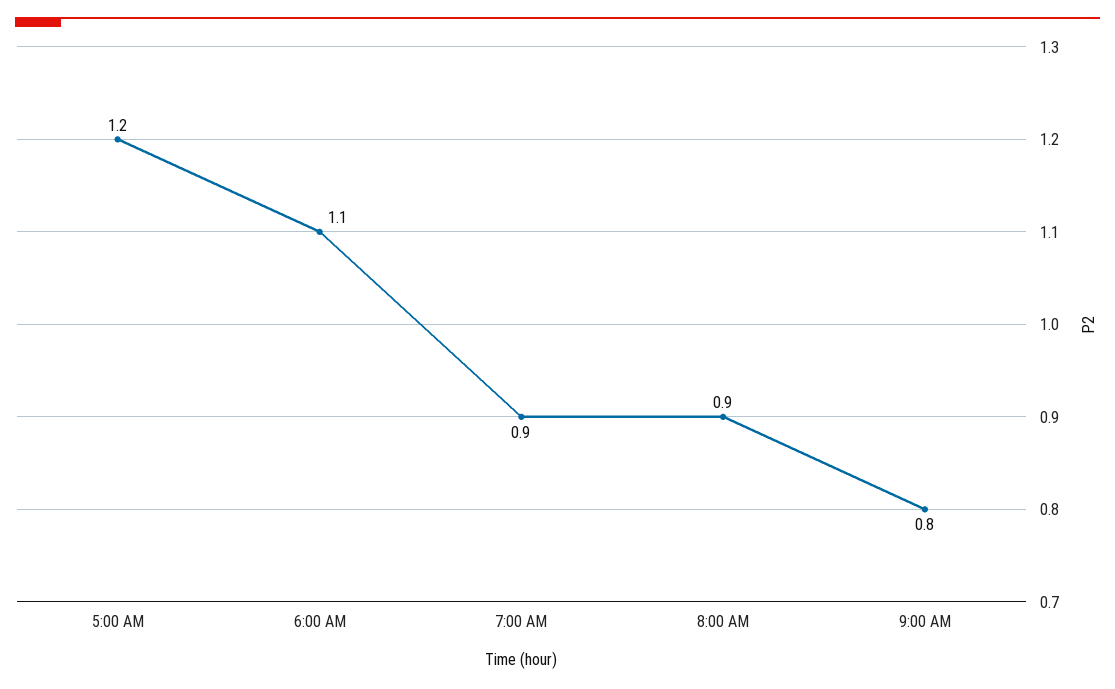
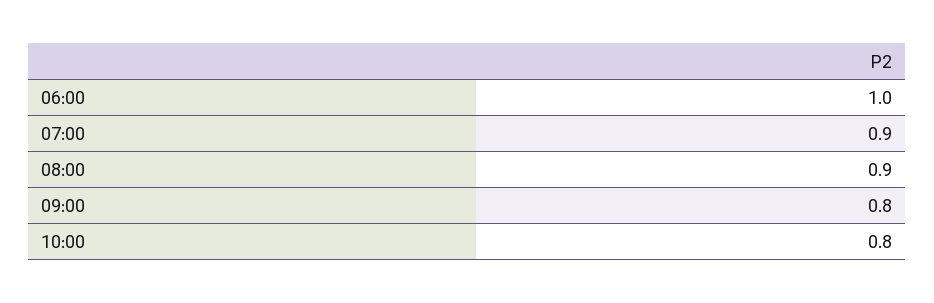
5:00 AM: 1.2 -> none
6:00 AM: 1.1 -> 1
10:00: none -> 0.8

